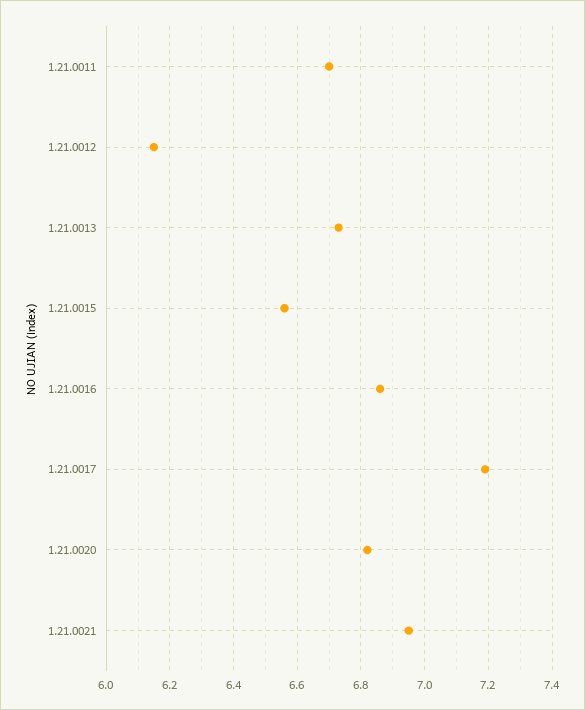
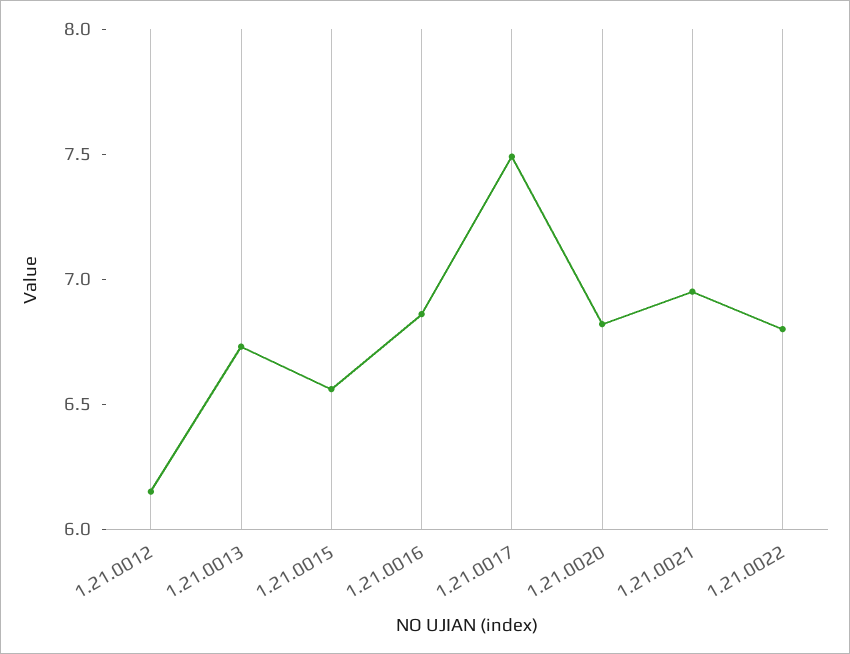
1.21.0011: 6.7 -> none
1.21.0017: 7.2 -> 7.5
1.21.0022: none -> 6.8

